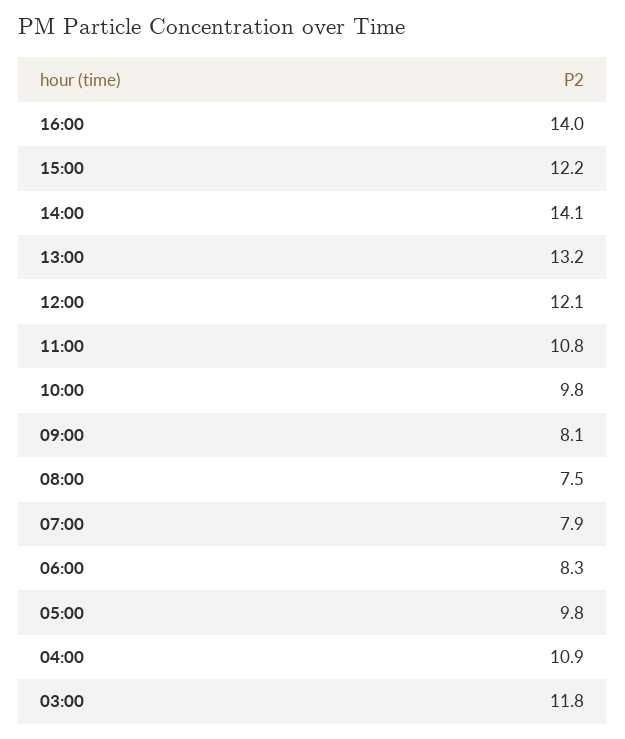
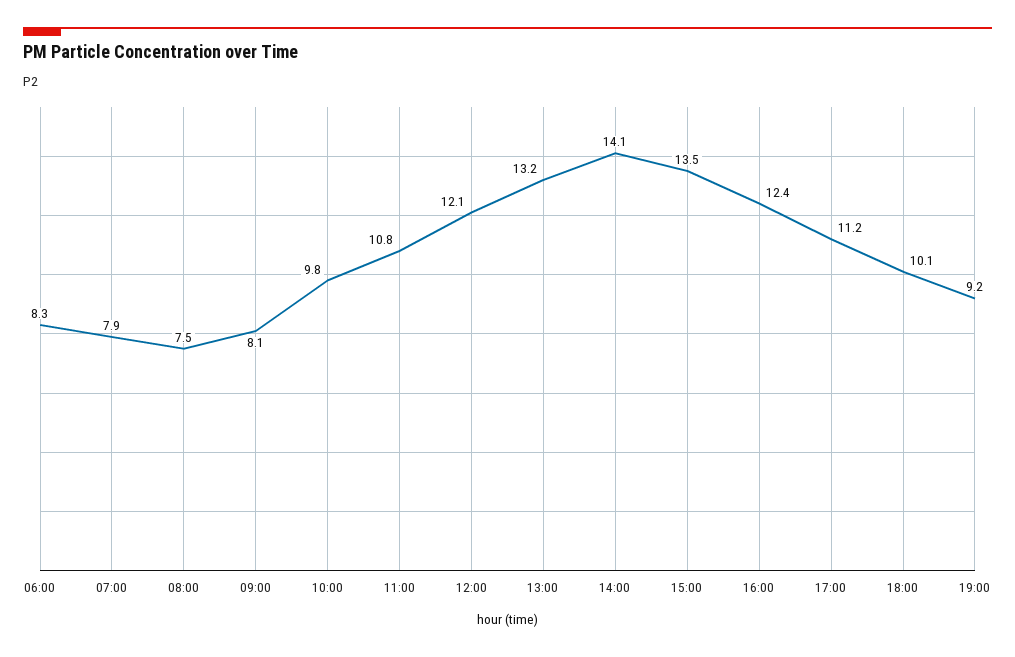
16:00: 14 -> 12.4
15:00: 12.2 -> 13.5
05:00: 9.8 -> none
04:00: 10.9 -> none
03:00: 11.8 -> none
17:00: none -> 11.2
18:00: none -> 10.1
19:00: none -> 9.2

